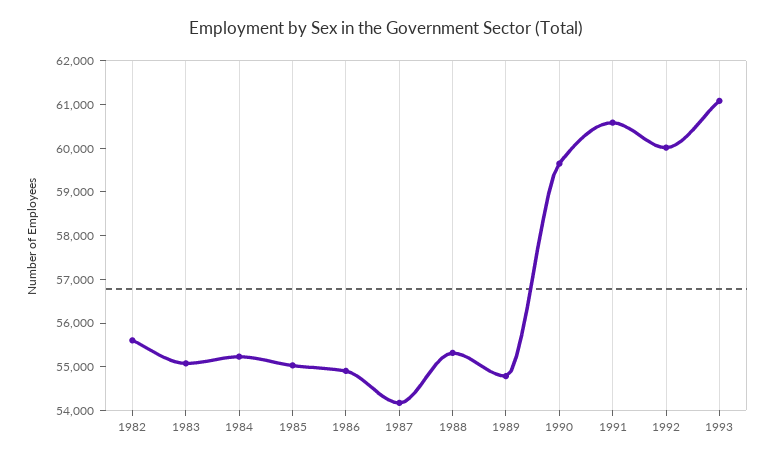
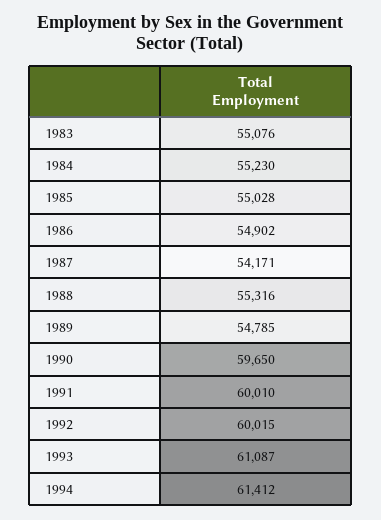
1982: 55600 -> none
1991: 60600 -> 60010
1994: none -> 61412

